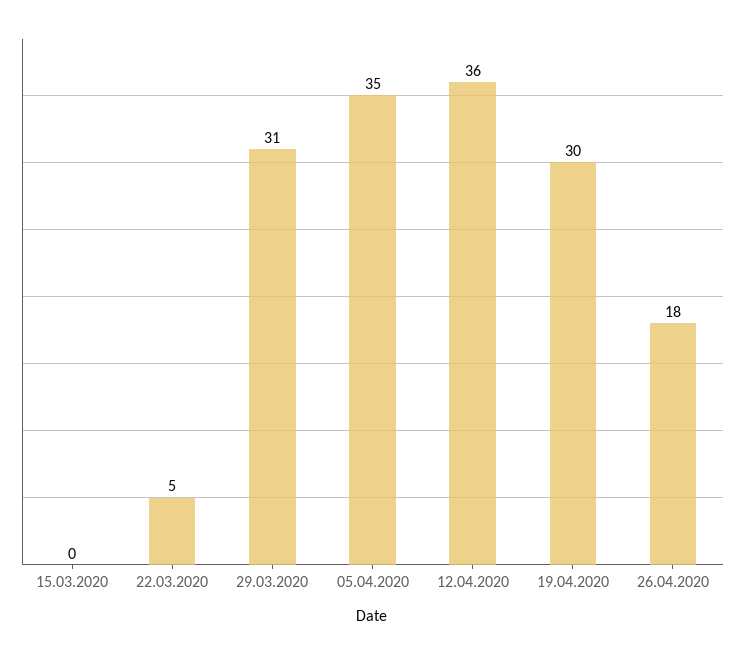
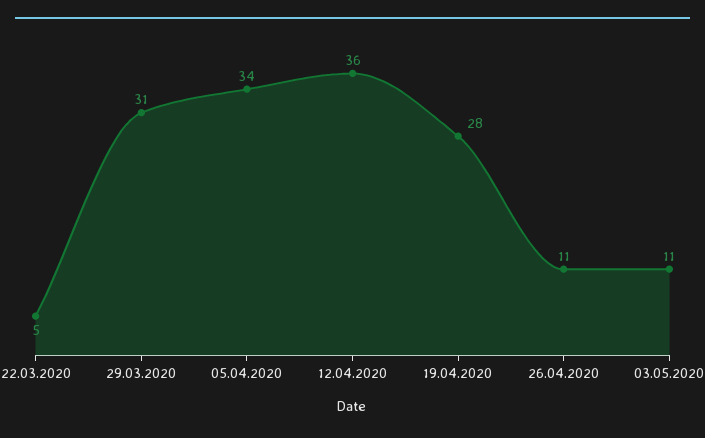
15.03.2020: 0 -> none
05.04.2020: 35 -> 34
19.04.2020: 30 -> 28
26.04.2020: 18 -> 11
03.05.2020: none -> 11

